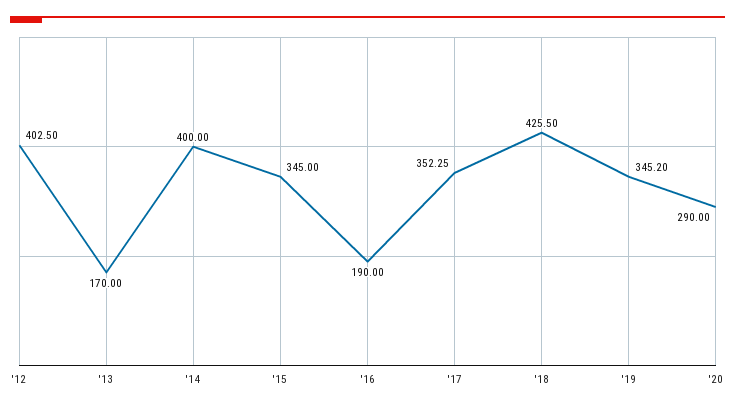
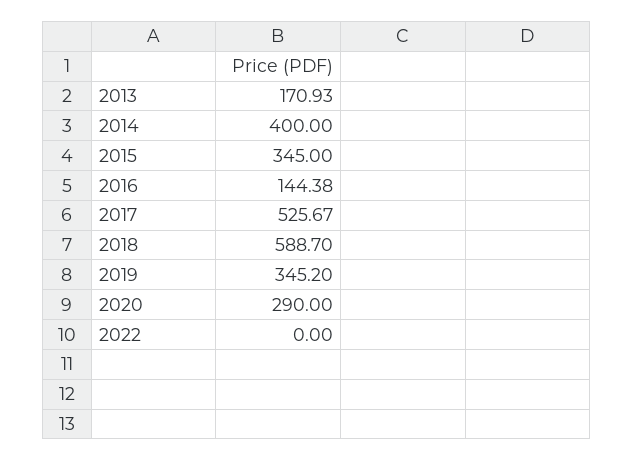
'12: 402.5 -> none
'13: 170 -> 170.93
'16: 190 -> 144.38
'17: 352.25 -> 525.67
'18: 425.5 -> 588.7
2022: none -> 0

